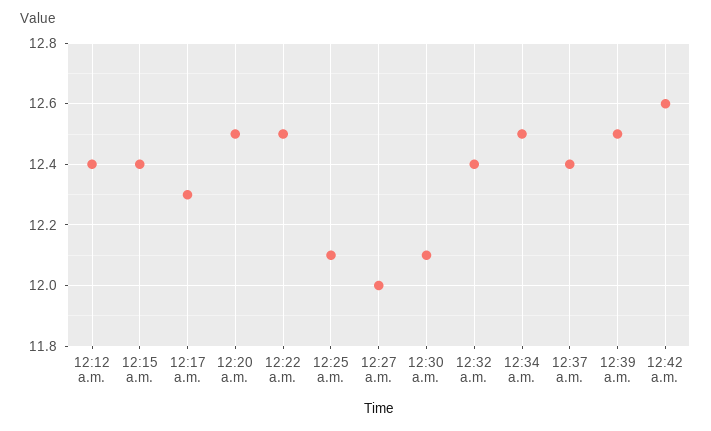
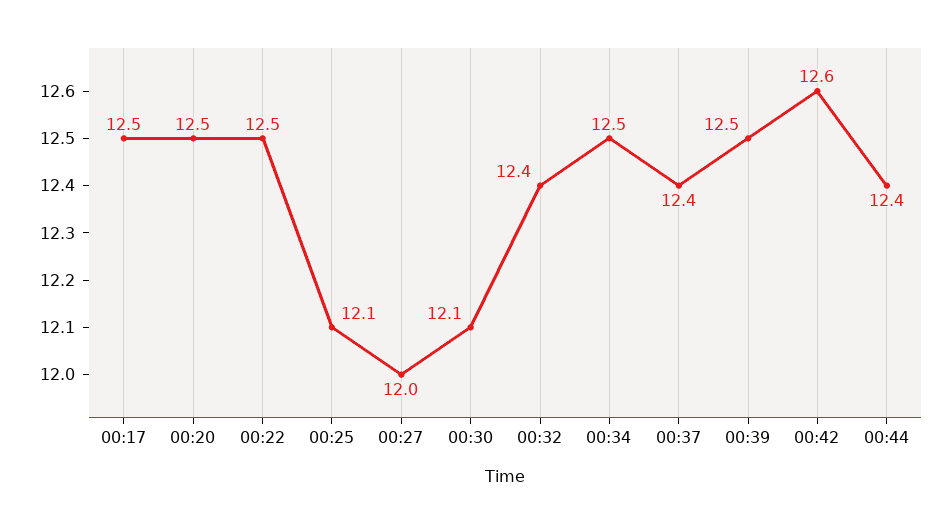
12:12 a.m.: 12.4 -> none
12:15 a.m.: 12.4 -> none
12:17 a.m.: 12.3 -> 12.5
00:44: none -> 12.4

